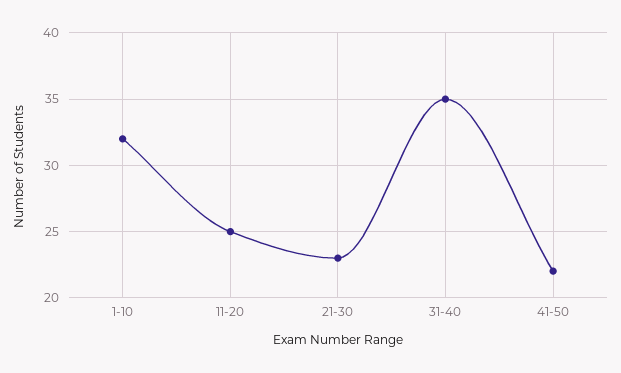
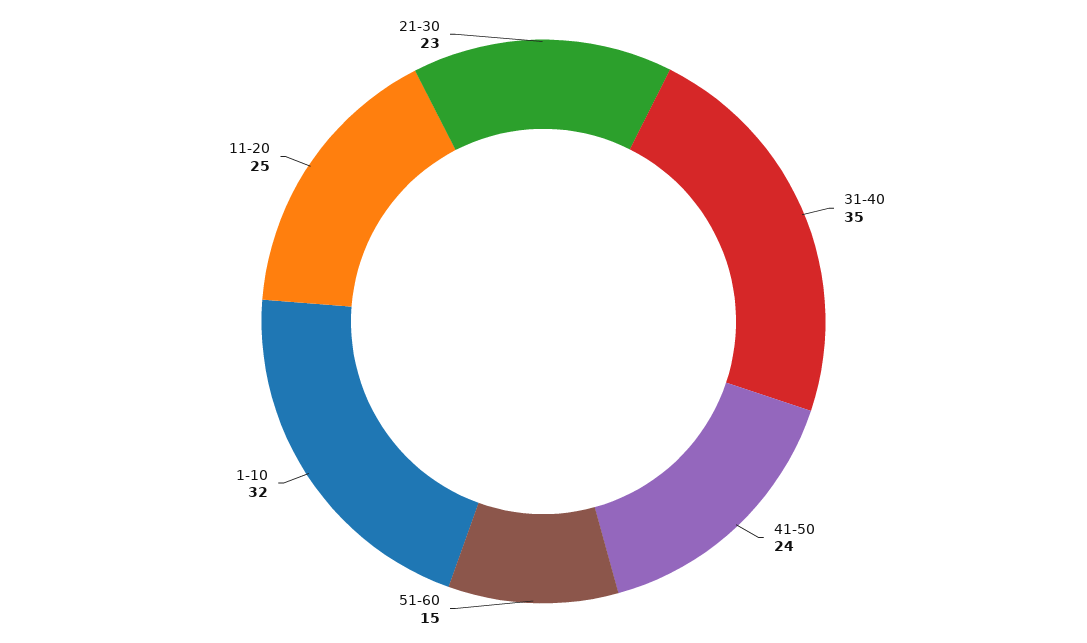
41-50: 22 -> 24
51-60: none -> 15

